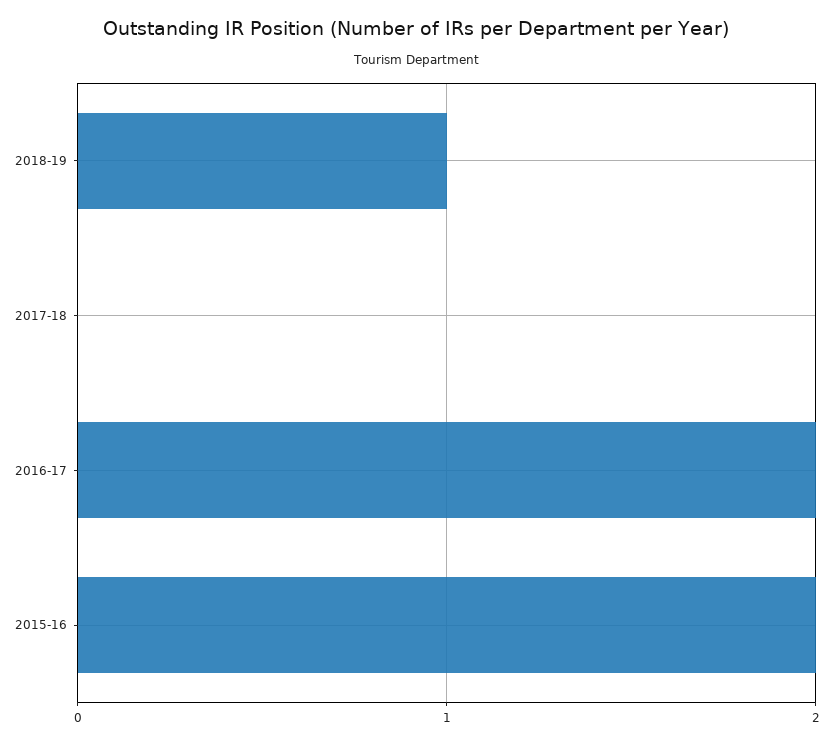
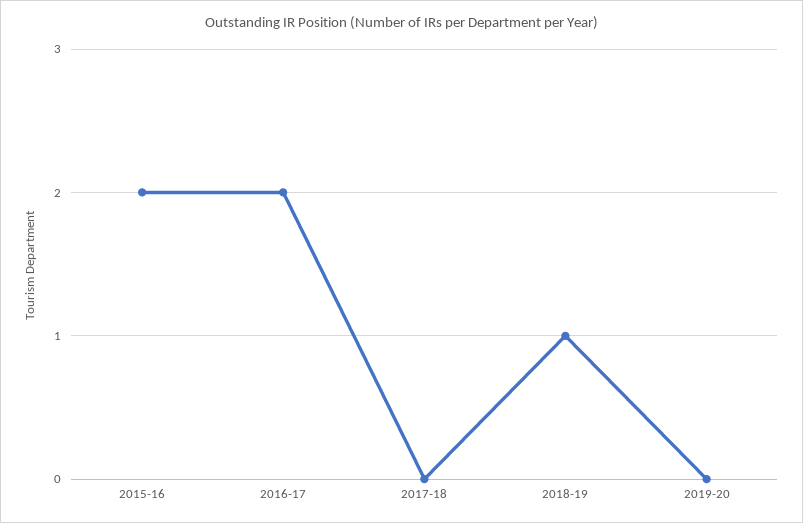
2019-20: none -> 0

